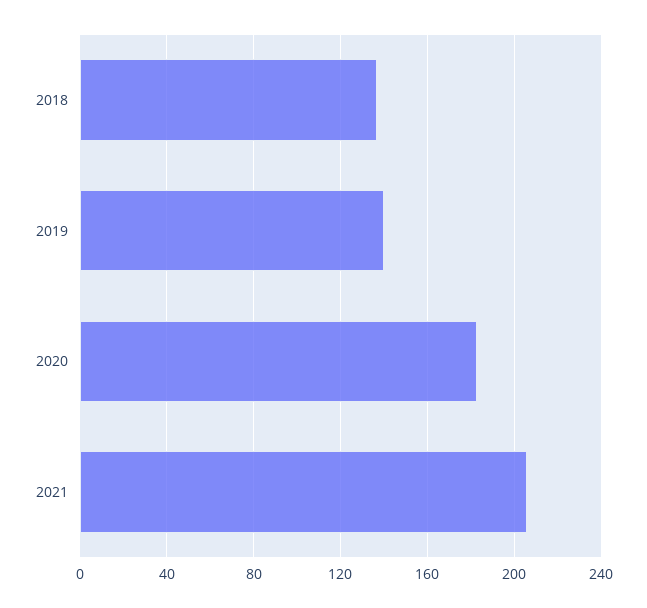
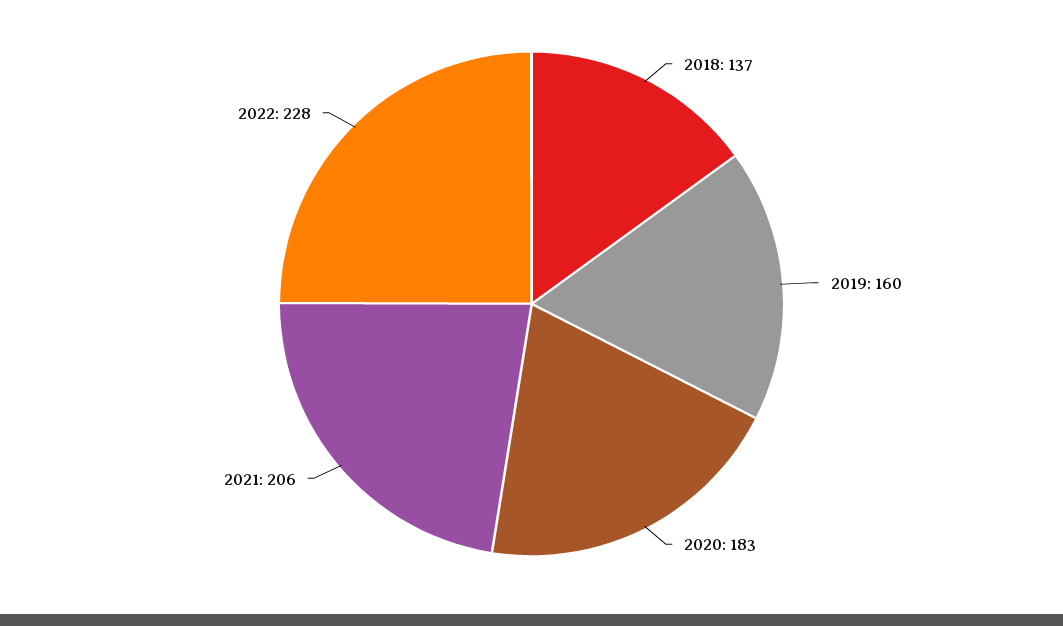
2019: 140 -> 160
2022: none -> 228

